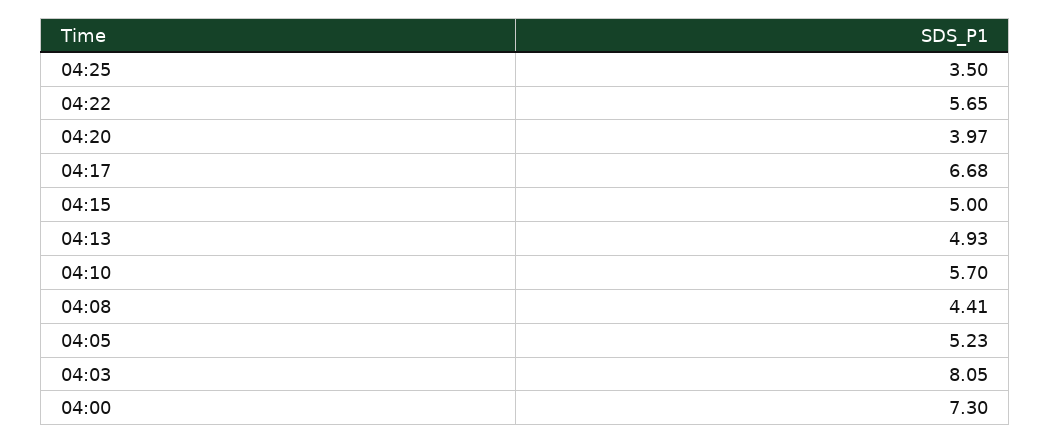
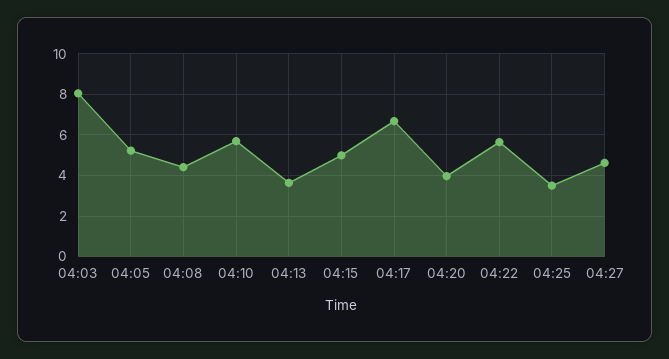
04:13: 4.93 -> 3.5
04:00: 7.3 -> none
04:27: none -> 4.5

